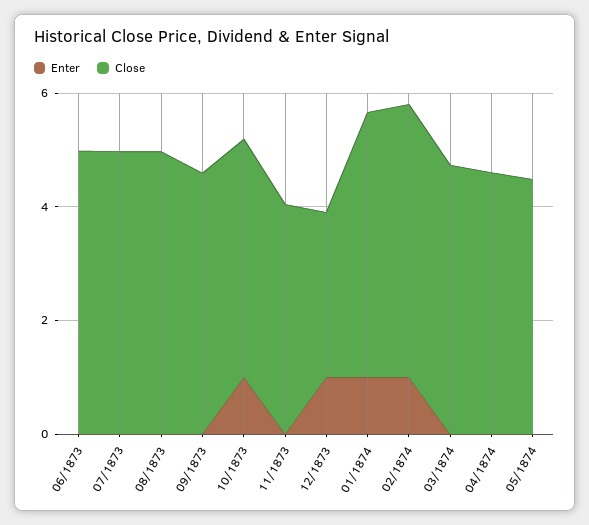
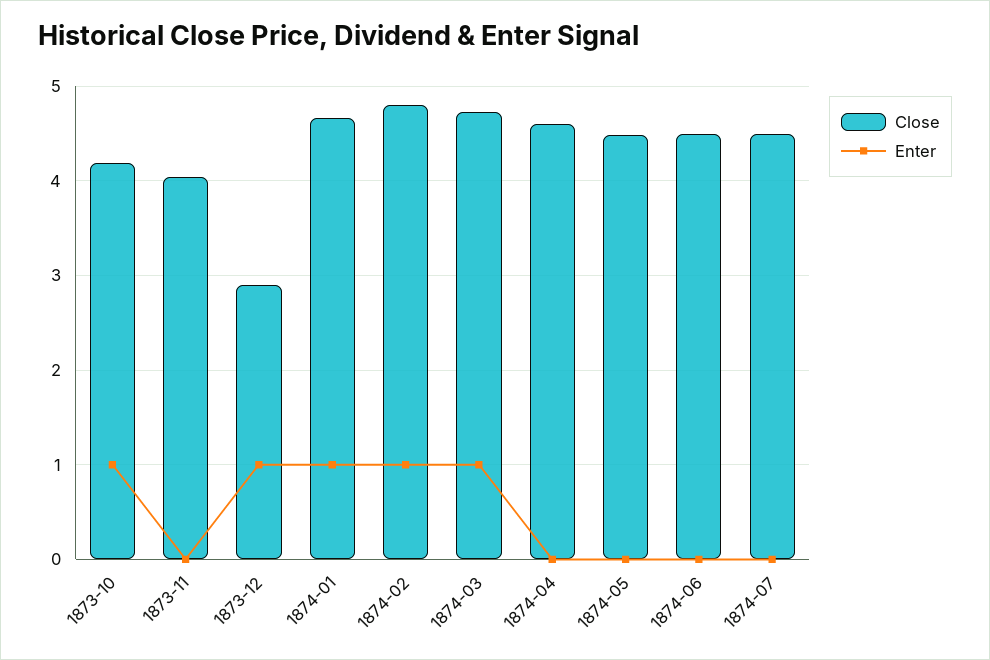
Enter, 06/1873: 0 -> none
Close, 06/1873: 5 -> none
Enter, 07/1873: 0 -> none
Close, 07/1873: 5 -> none
Enter, 08/1873: 0 -> none
Close, 08/1873: 5 -> none
Enter, 09/1873: 0 -> none
Close, 09/1873: 4.5 -> none
Enter, 03/1874: 0 -> 1
Close, 1874-06: none -> 4.5
Enter, 1874-06: none -> 0
Close, 1874-07: none -> 4.5
Enter, 1874-07: none -> 0

